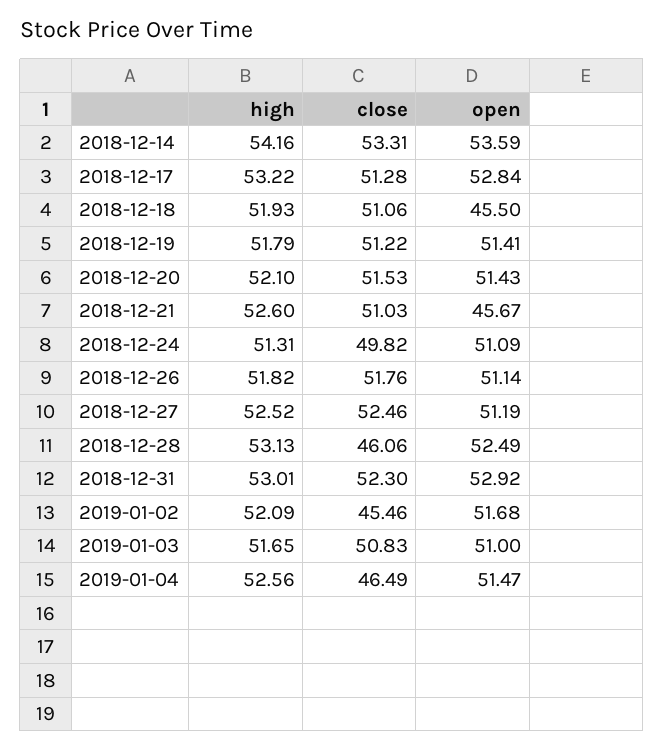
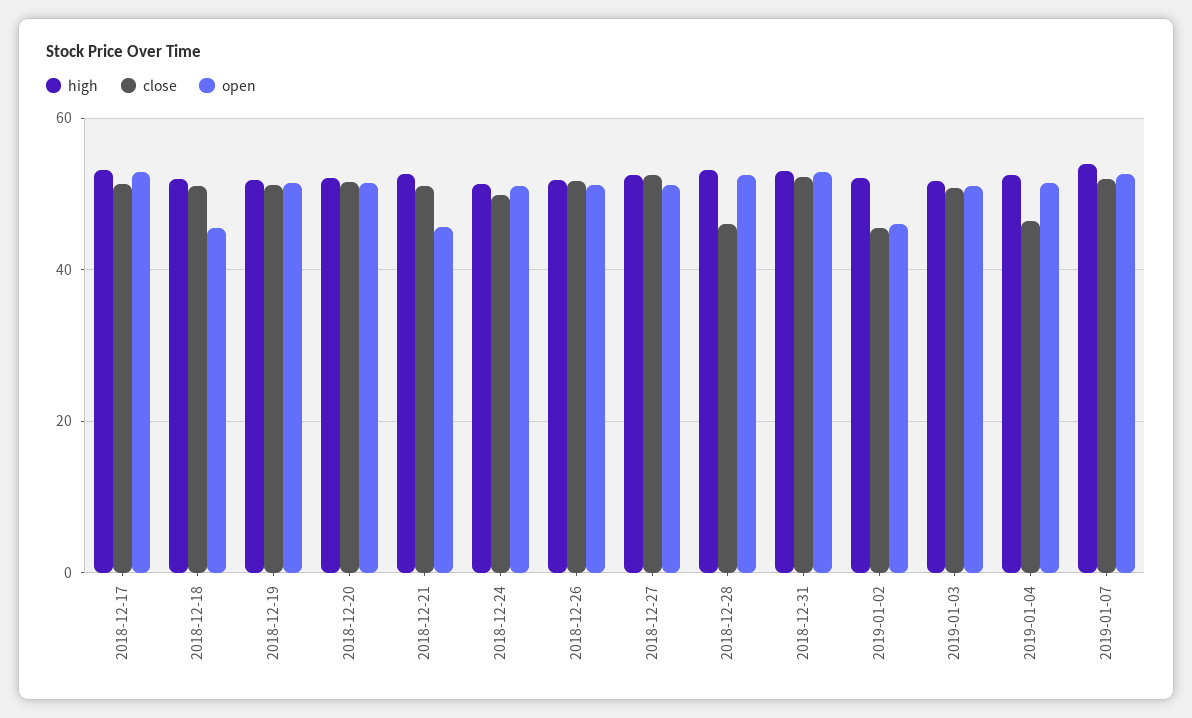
high, 2018-12-14: 54.16 -> none
close, 2018-12-14: 53.31 -> none
open, 2018-12-14: 53.59 -> none
open, 2019-01-02: 51.68 -> 46
high, 2019-01-07: none -> 54
close, 2019-01-07: none -> 52
open, 2019-01-07: none -> 52

